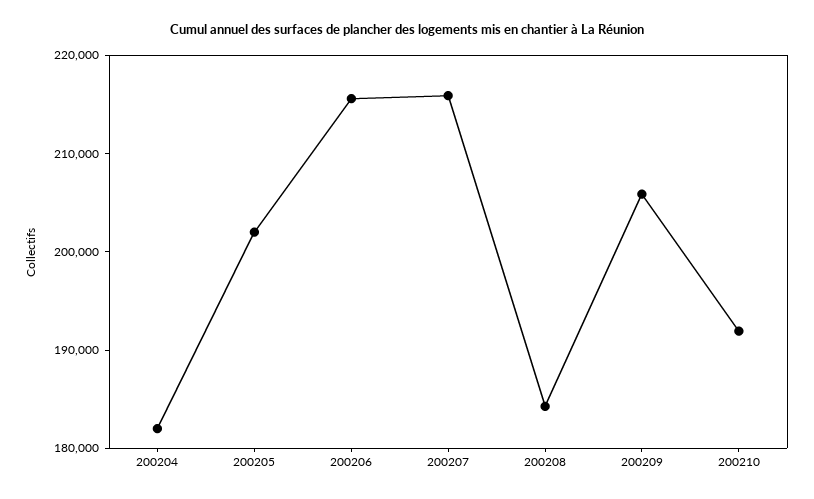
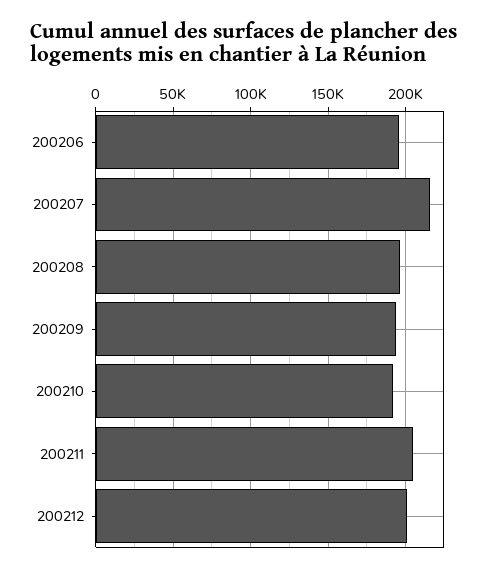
200204: 182000 -> none
200205: 202000 -> none
200206: 216000 -> 195000
200208: 184000 -> 195000
200209: 206000 -> 195000
200211: none -> 205000
200212: none -> 200000

